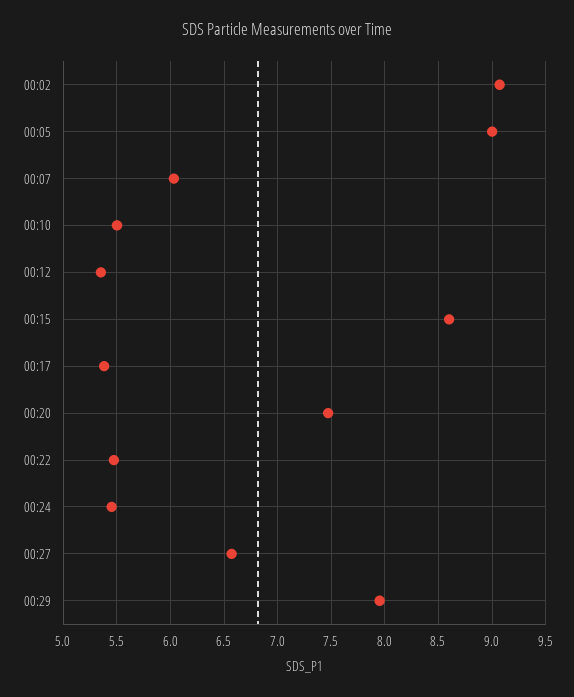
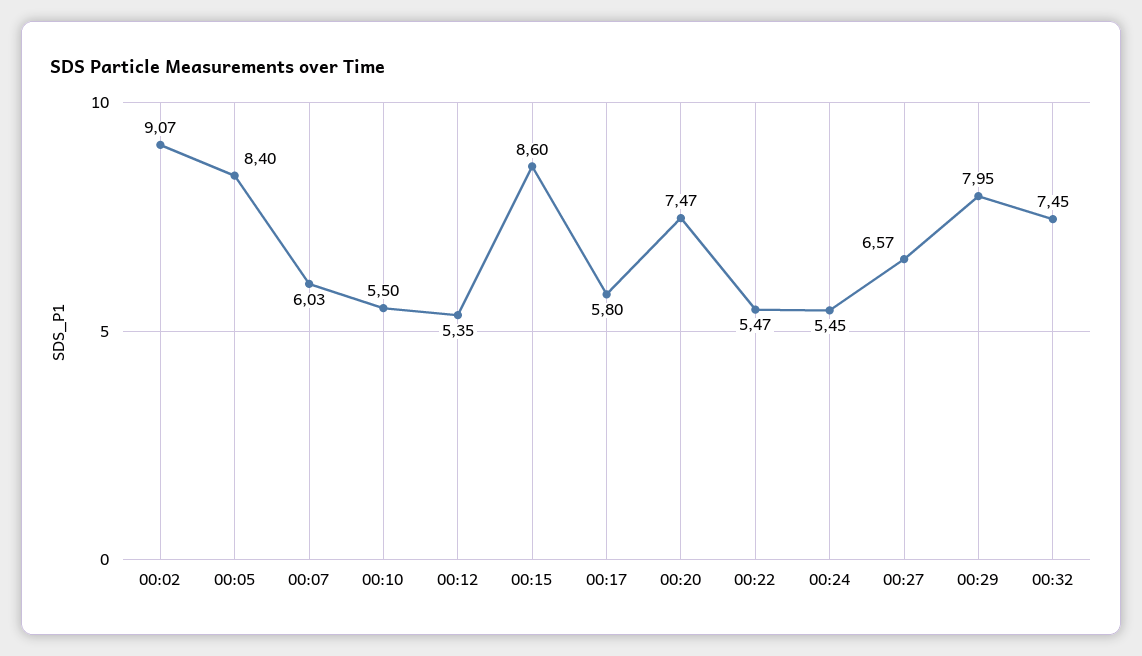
00:05: 9 -> 8.4
00:17: 5.4 -> 5.8
00:32: none -> 7.45

